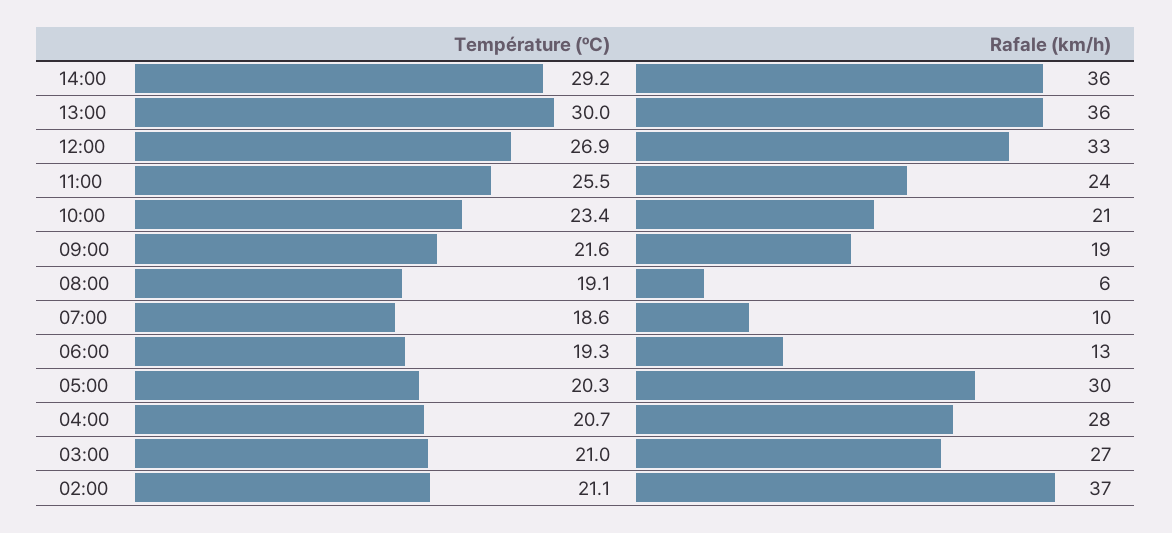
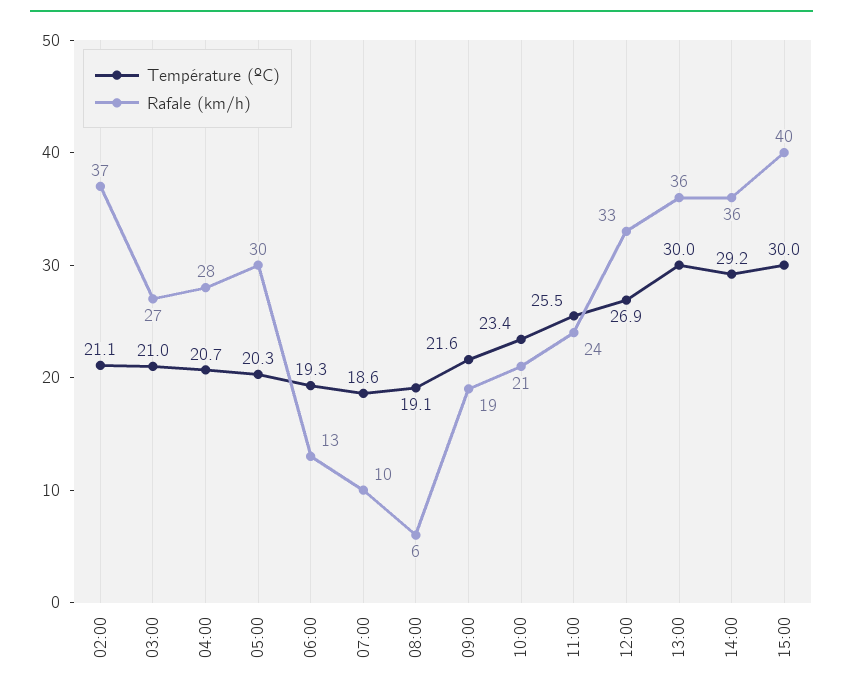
Température (ºC), 15:00: none -> 30
Rafale (km/h), 15:00: none -> 40

